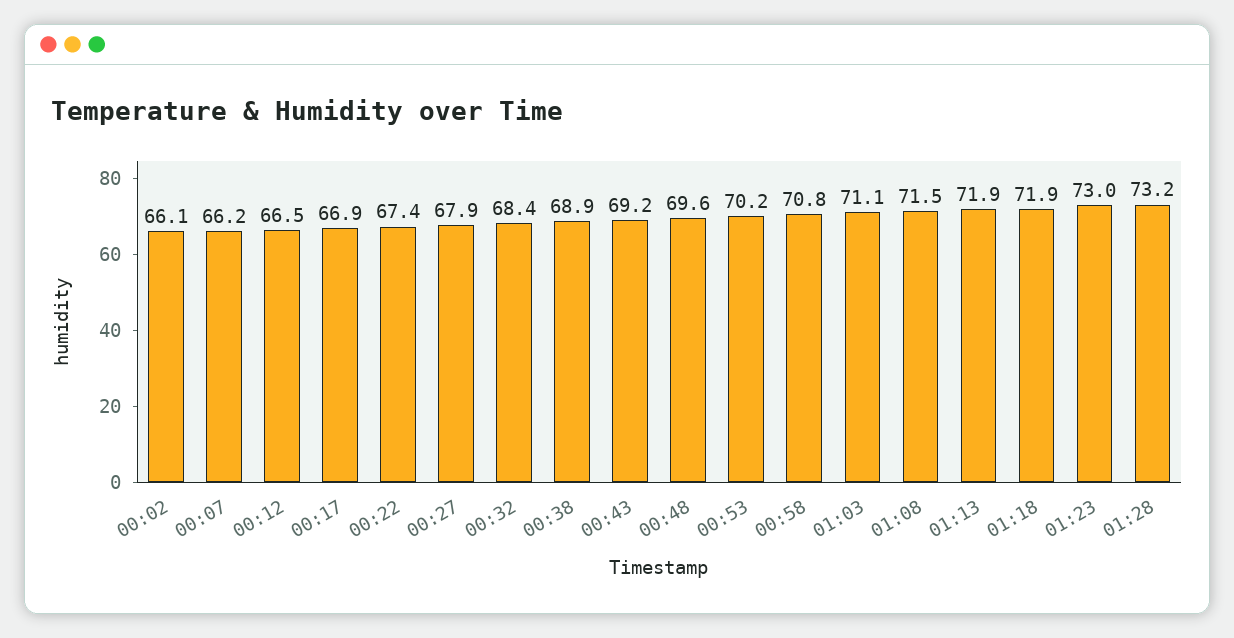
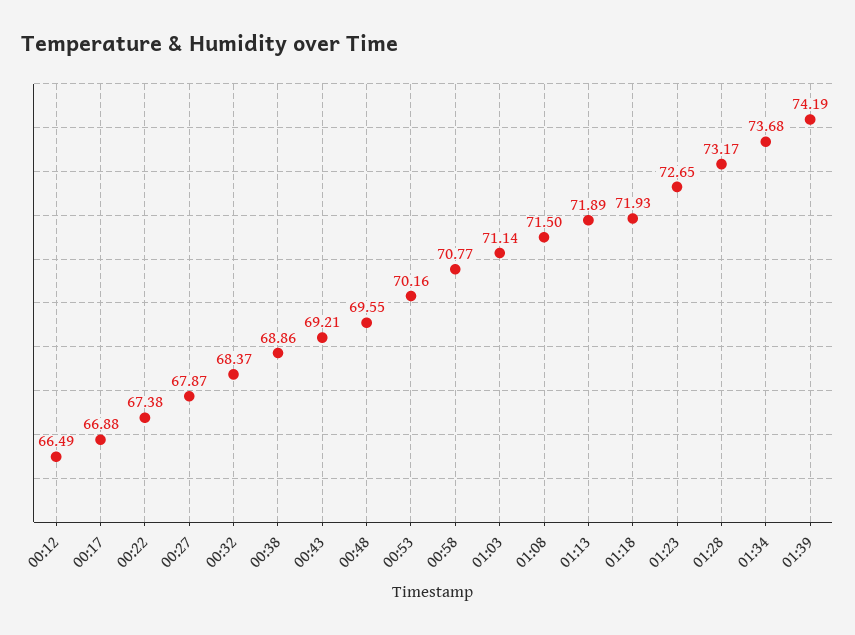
00:02: 66.1 -> none
00:07: 66.2 -> none
01:23: 73 -> 72.65
01:34: none -> 73.68
01:39: none -> 74.19

